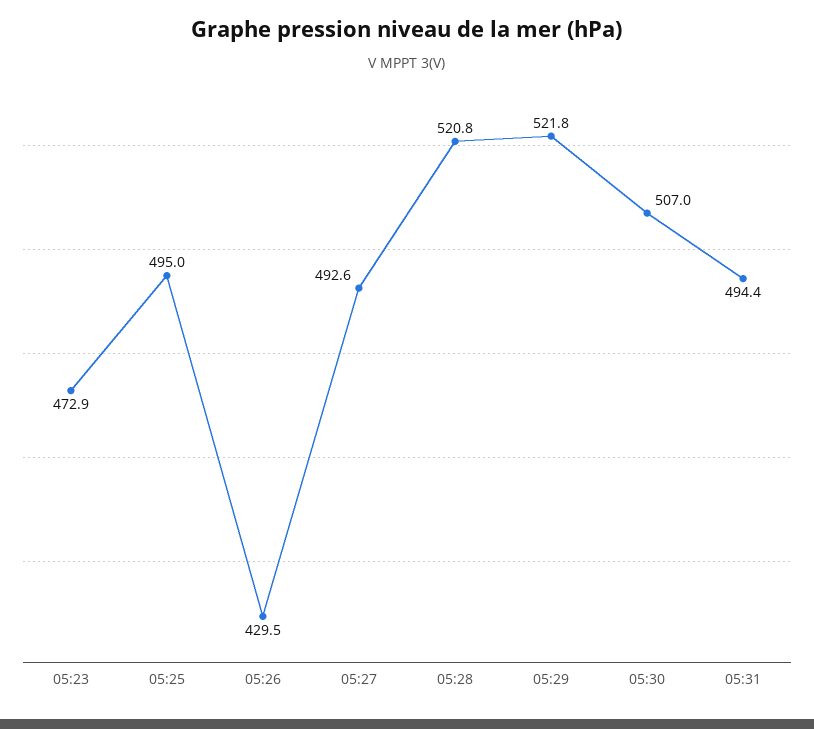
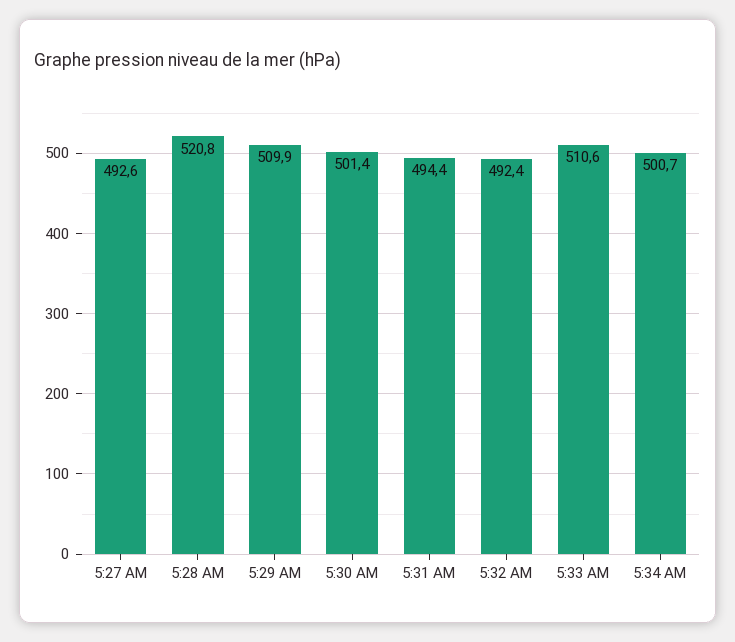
05:23: 472.9 -> none
05:25: 495 -> none
05:26: 429.5 -> none
05:29: 521.8 -> 509.9
05:30: 507 -> 501.4
5:32 AM: none -> 492.4
5:33 AM: none -> 510.6
5:34 AM: none -> 500.7

